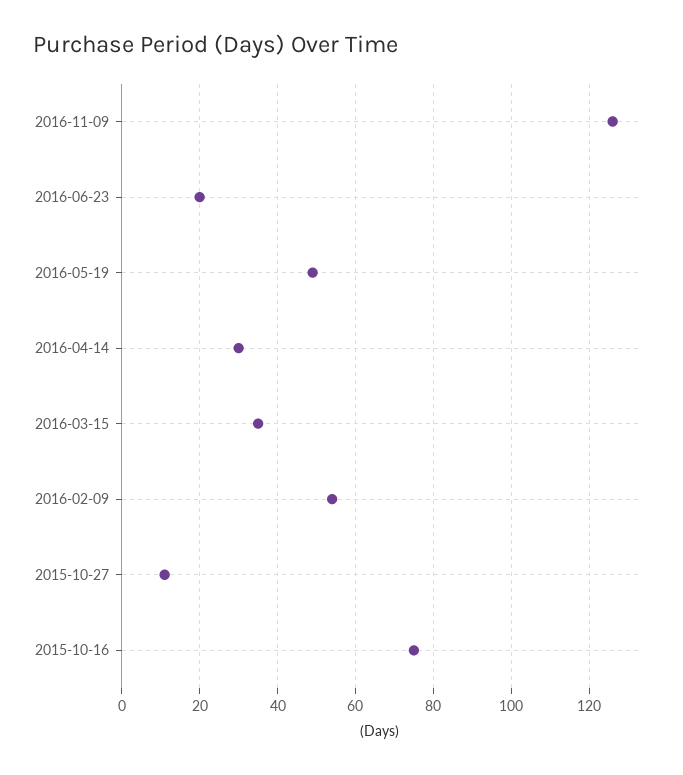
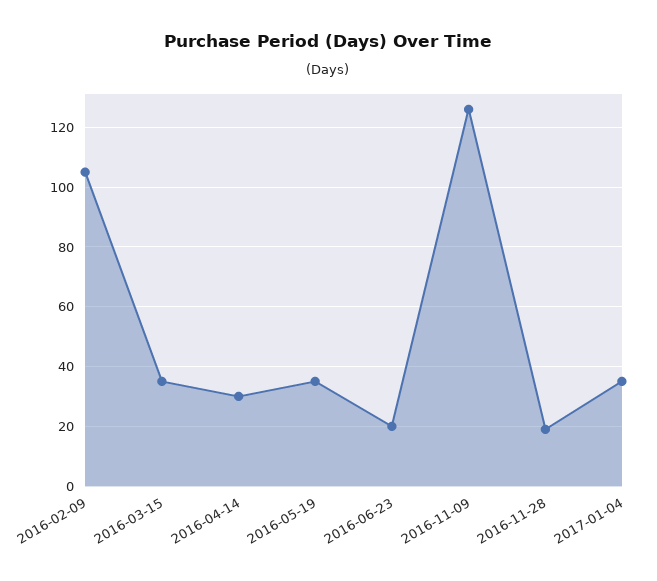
2016-05-19: 50 -> 35
2016-02-09: 55 -> 105
2015-10-27: 10 -> none
2015-10-16: 75 -> none
2016-11-28: none -> 20
2017-01-04: none -> 35

